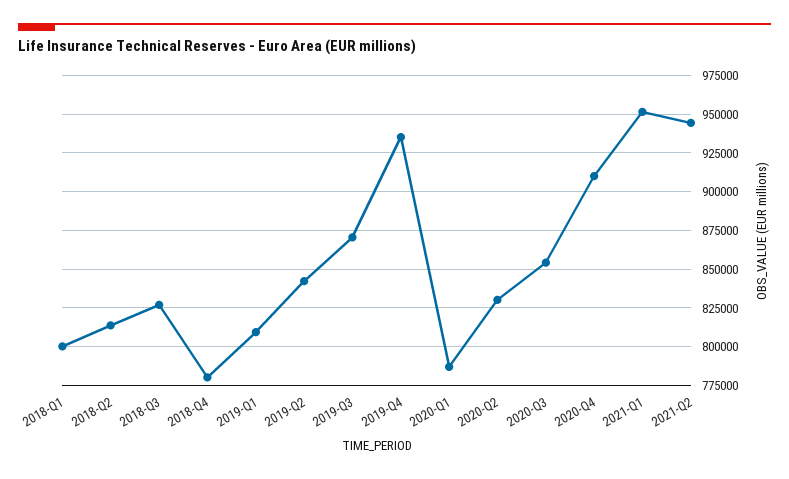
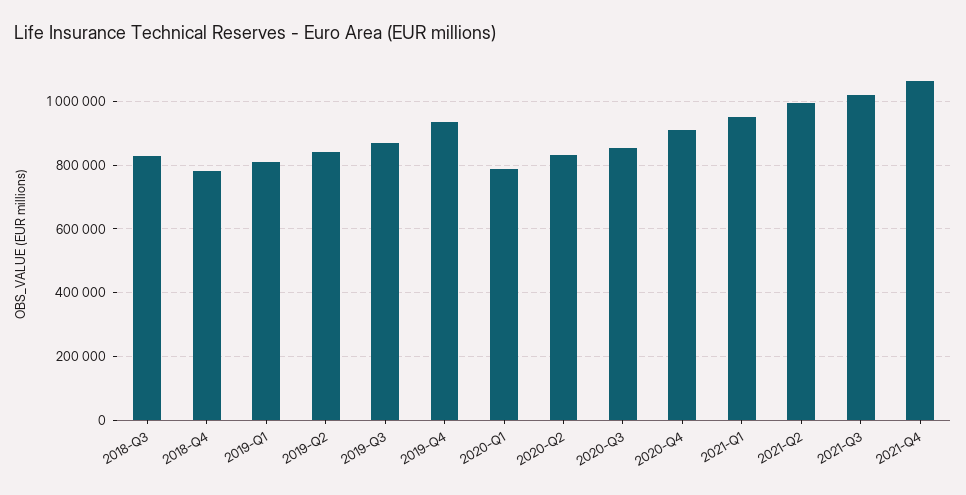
2018-Q1: 800000 -> none
2018-Q2: 815000 -> none
2021-Q2: 945000 -> 1000000
2021-Q3: none -> 1020000
2021-Q4: none -> 1060000

